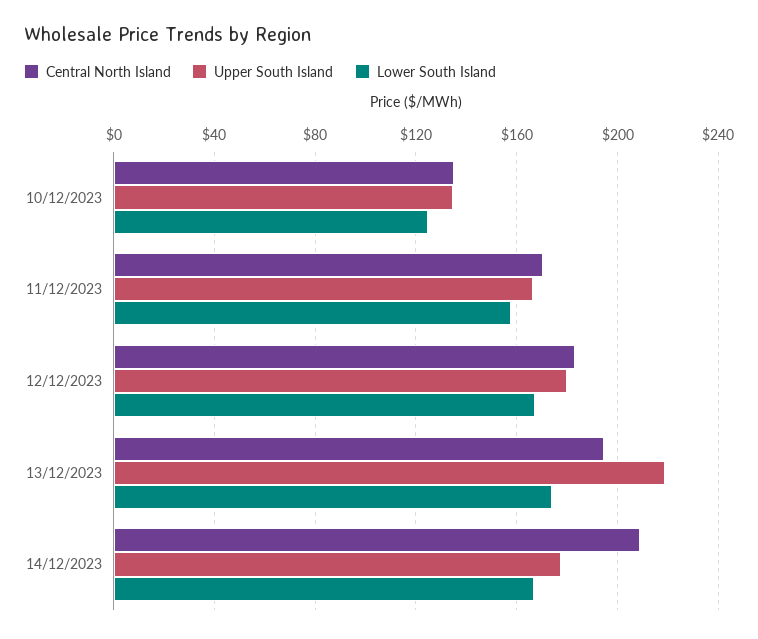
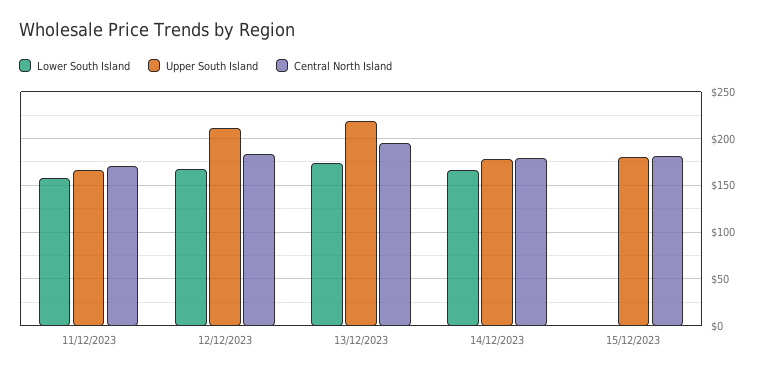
Central North Island, 10/12/2023: 135 -> none
Upper South Island, 10/12/2023: 135 -> none
Lower South Island, 10/12/2023: 125 -> none
Upper South Island, 12/12/2023: 180 -> 210
Central North Island, 14/12/2023: 210 -> 180
Lower South Island, 15/12/2023: none -> 0
Upper South Island, 15/12/2023: none -> 180
Central North Island, 15/12/2023: none -> 180

